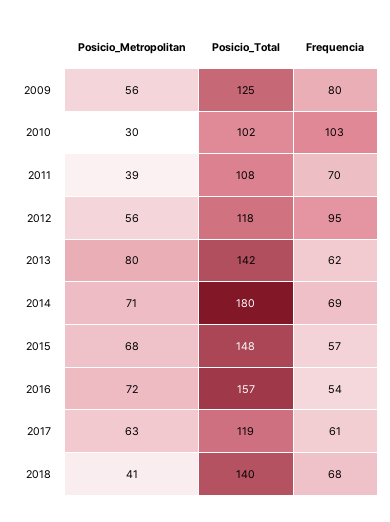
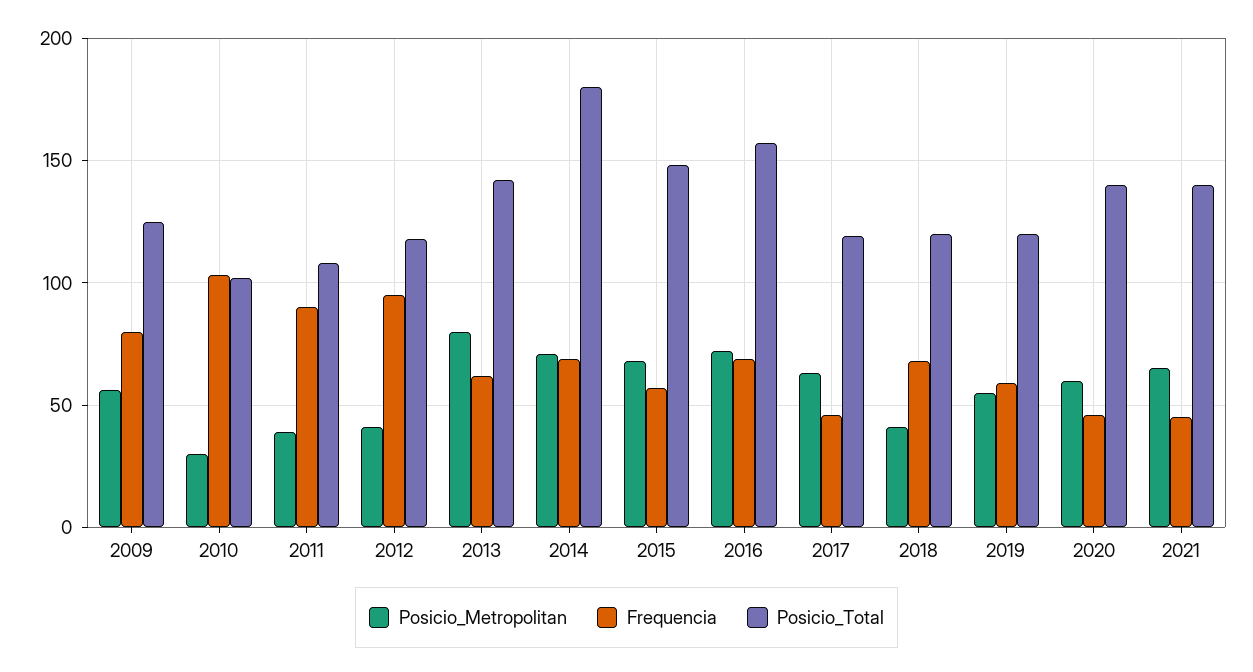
Frequencia, 2011: 70 -> 90
Posicio_Metropolitan, 2012: 56 -> 40
Frequencia, 2016: 54 -> 70
Frequencia, 2017: 61 -> 45
Posicio_Total, 2018: 140 -> 120
Posicio_Metropolitan, 2019: none -> 55
Frequencia, 2019: none -> 60
Posicio_Total, 2019: none -> 120
Posicio_Metropolitan, 2020: none -> 60
Frequencia, 2020: none -> 45
Posicio_Total, 2020: none -> 140
Posicio_Metropolitan, 2021: none -> 65
Frequencia, 2021: none -> 45
Posicio_Total, 2021: none -> 140

